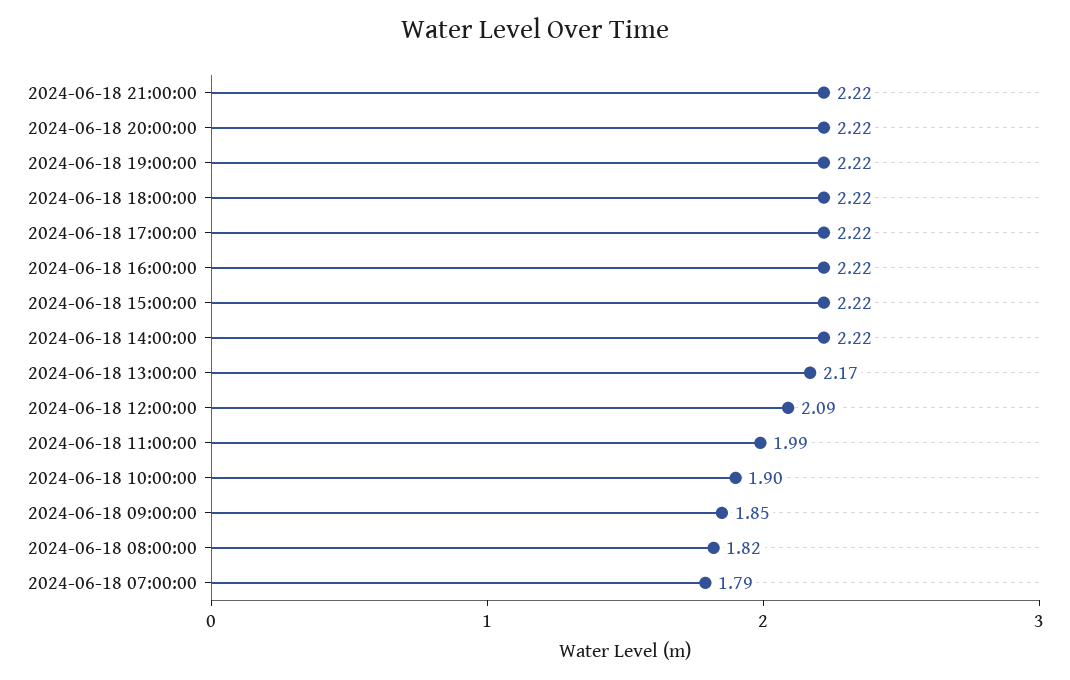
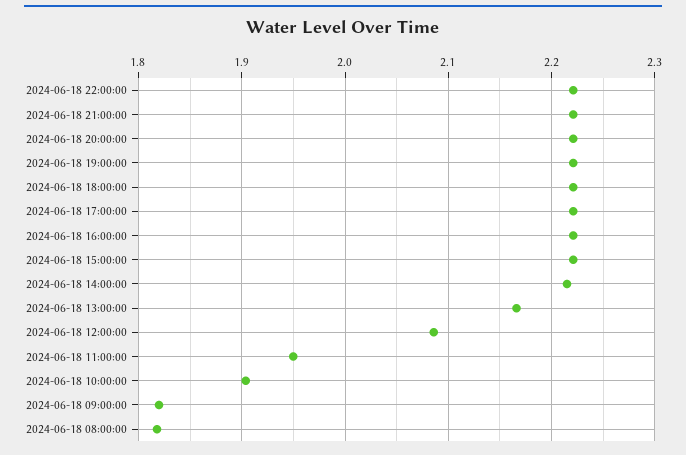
2024-06-18 11:00:00: 1.99 -> 1.95
2024-06-18 09:00:00: 1.85 -> 1.82
2024-06-18 07:00:00: 1.79 -> none
2024-06-18 22:00:00: none -> 2.22

